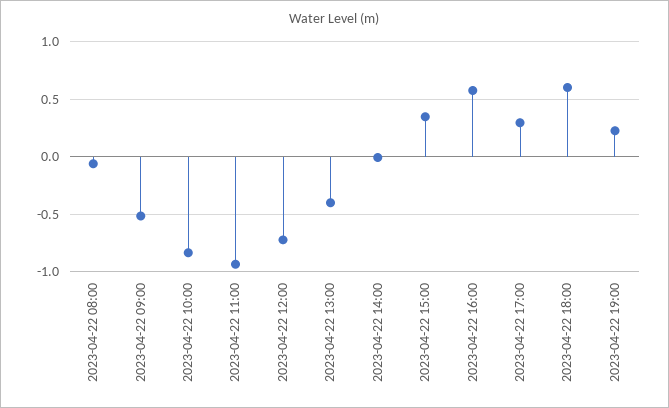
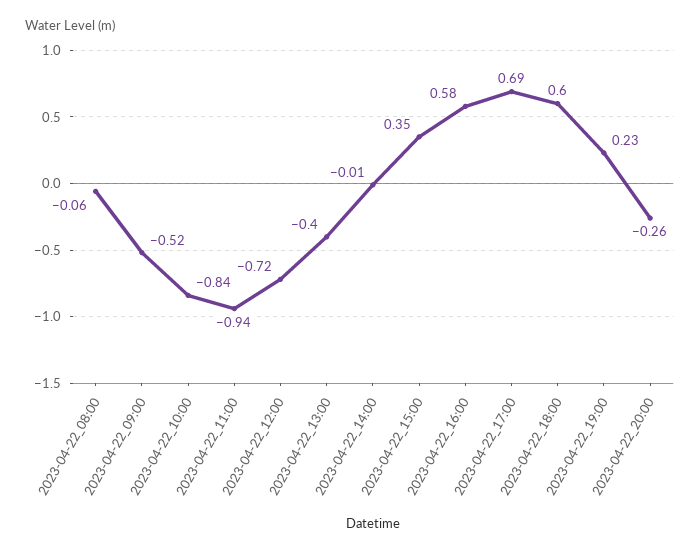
2023-04-22 17:00: 0.3 -> 0.69
2023-04-22_20:00: none -> -0.26

